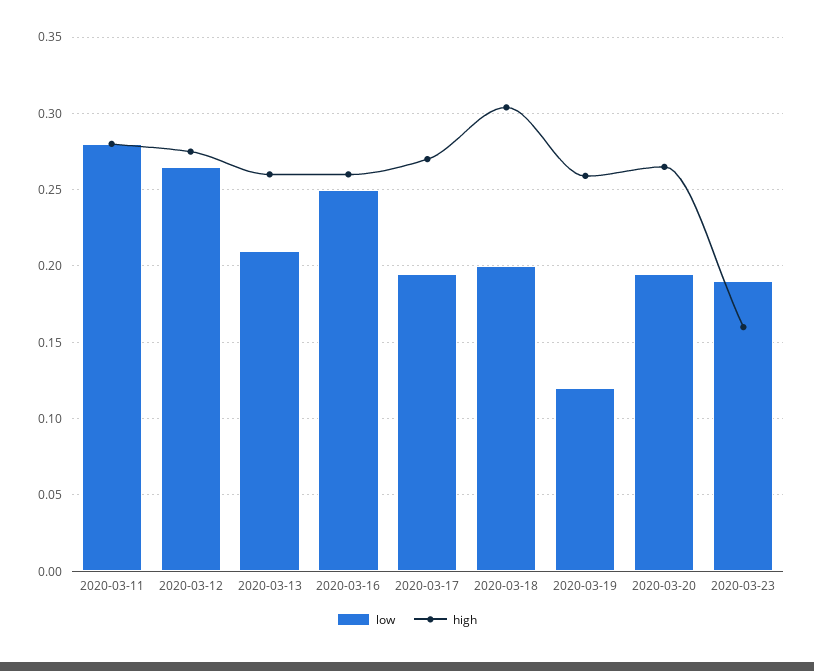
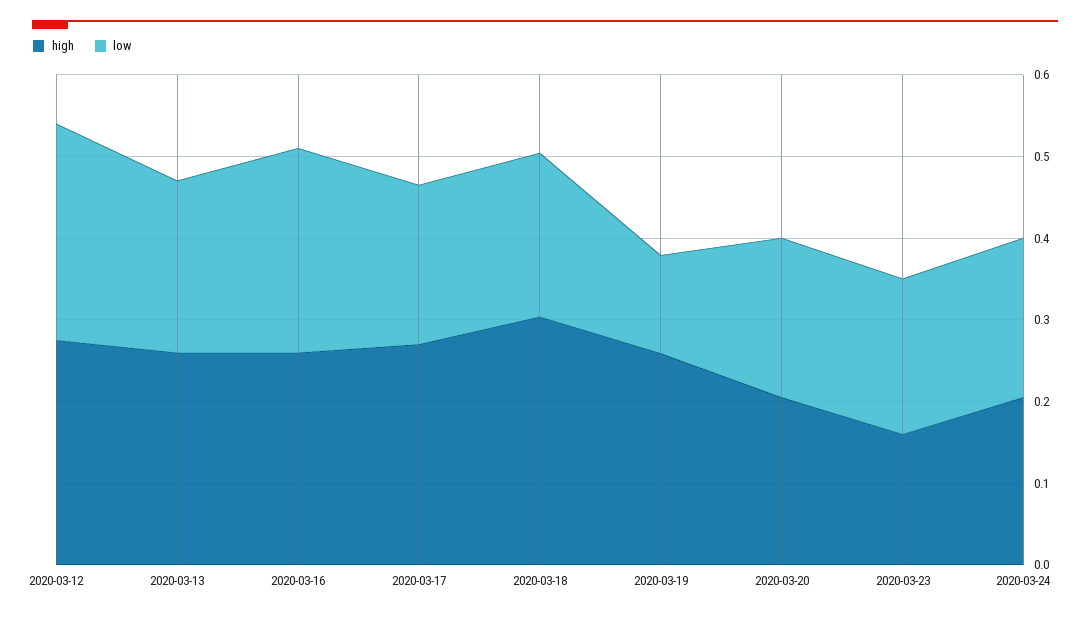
low, 2020-03-11: 0.28 -> none
high, 2020-03-11: 0.28 -> none
high, 2020-03-20: 0.265 -> 0.2
high, 2020-03-24: none -> 0.2
low, 2020-03-24: none -> 0.2

